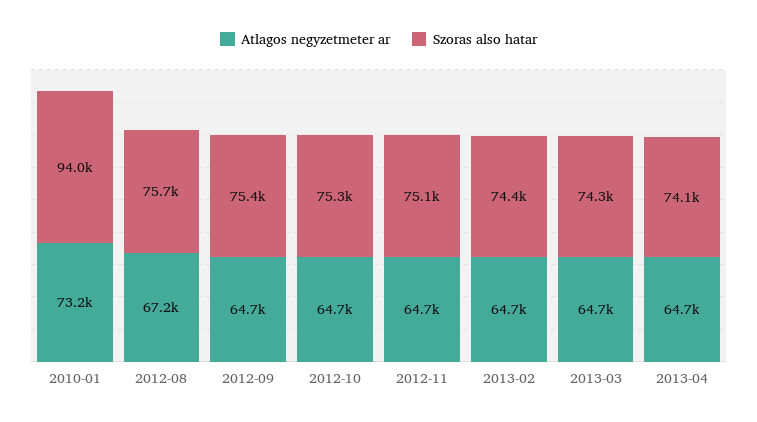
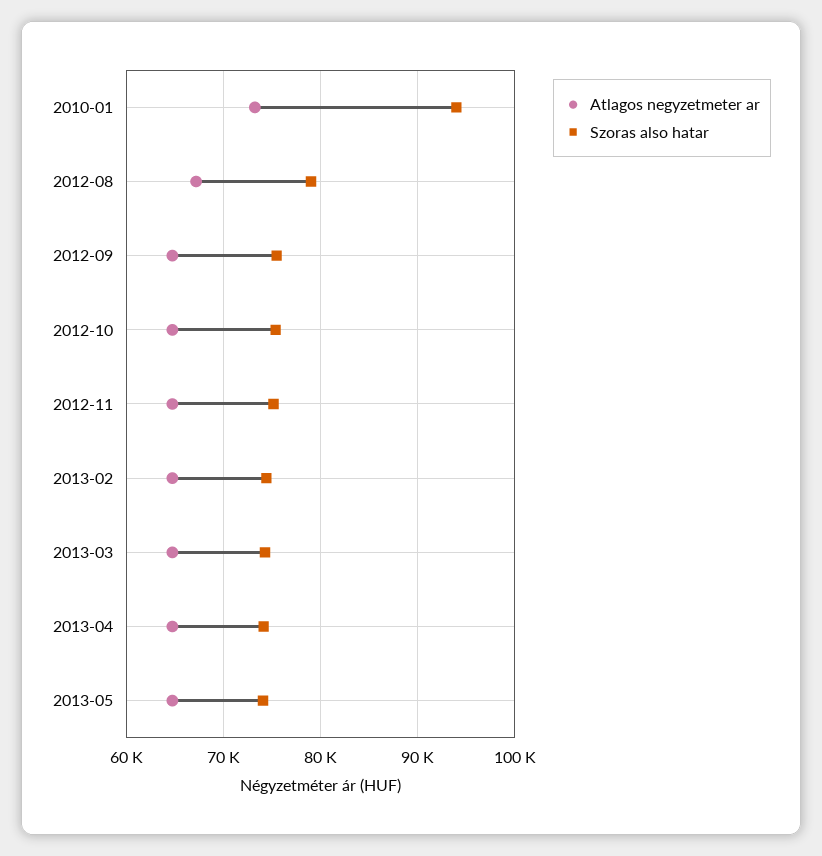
Szoras also hatar, 2012-08: 75700 -> 79000
Atlagos negyzetmeter ar, 2013-05: none -> 65000
Szoras also hatar, 2013-05: none -> 74000

